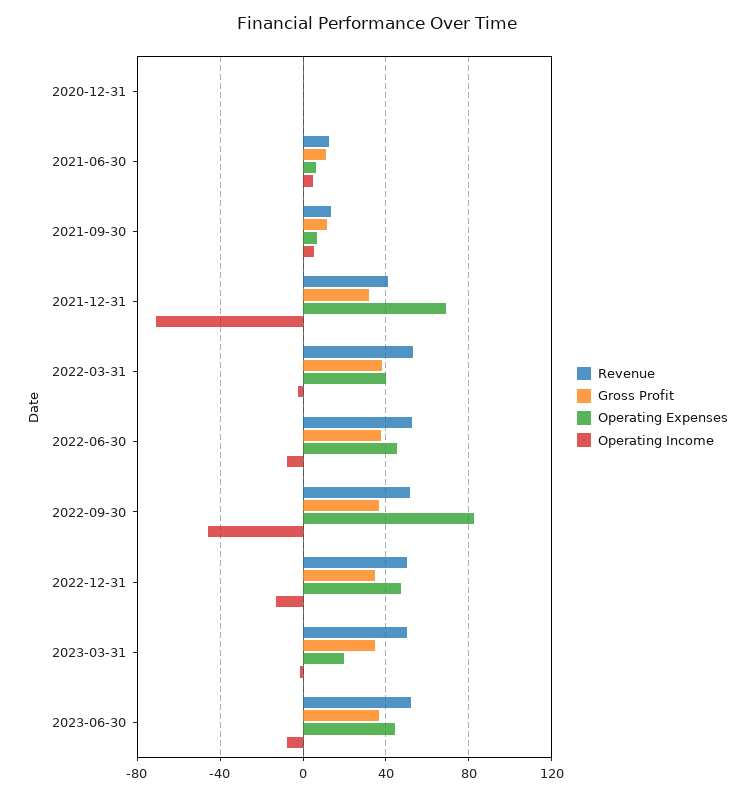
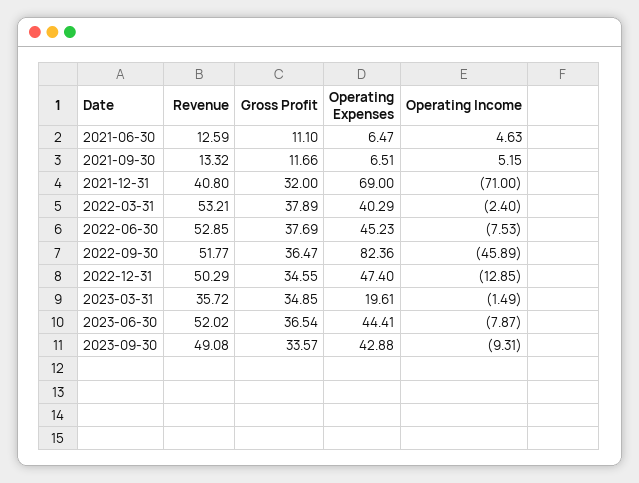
Revenue, 2020-12-31: 0 -> none
Gross Profit, 2020-12-31: 0 -> none
Operating Expenses, 2020-12-31: 0 -> none
Operating Income, 2020-12-31: 0 -> none
Revenue, 2023-03-31: 50 -> 35.72
Revenue, 2023-09-30: none -> 49.08
Gross Profit, 2023-09-30: none -> 33.57
Operating Expenses, 2023-09-30: none -> 42.88
Operating Income, 2023-09-30: none -> -9.31

